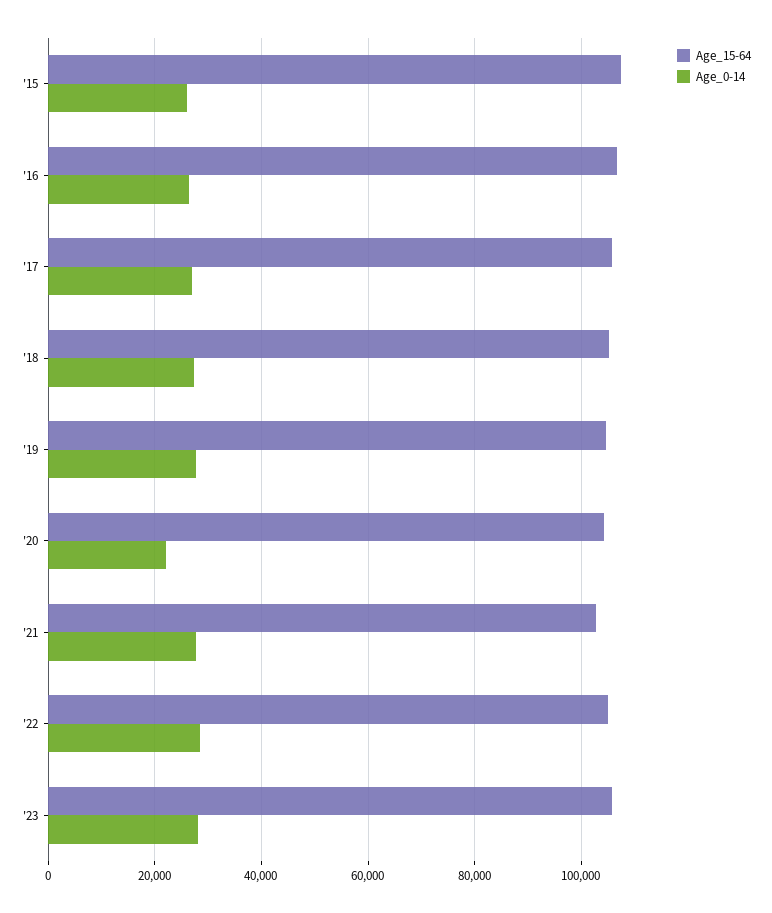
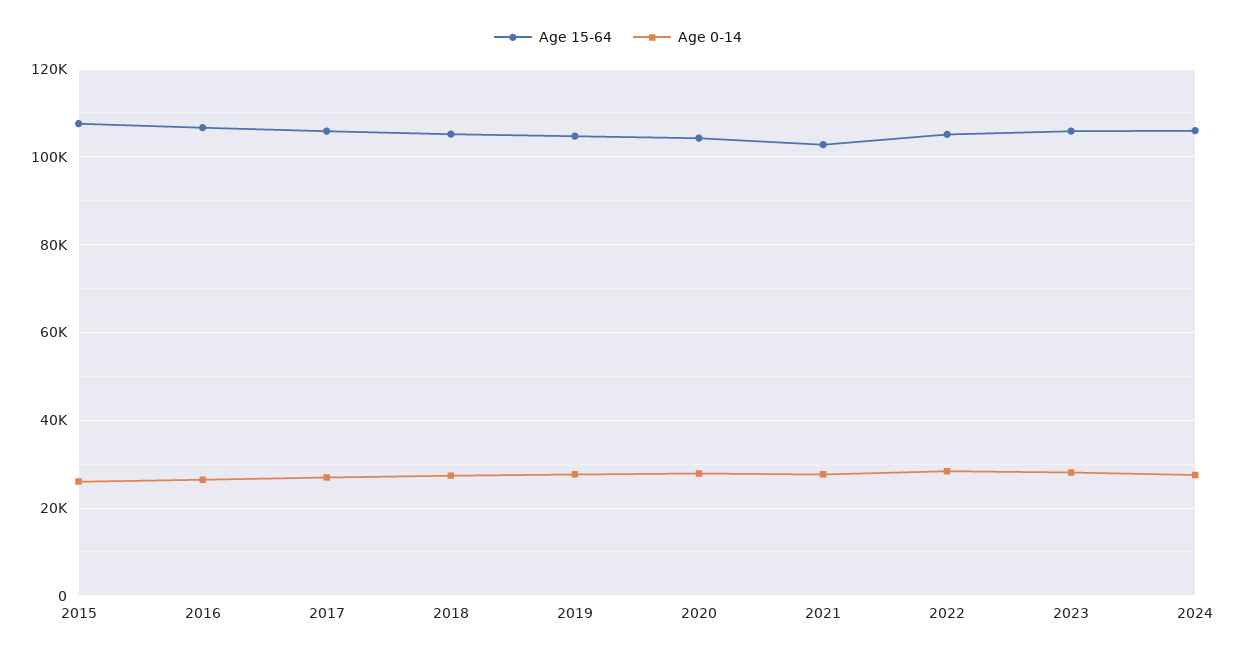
Age_0-14, '20: 22000 -> 28000
Age_15-64, 2024: none -> 106000
Age_0-14, 2024: none -> 28000

